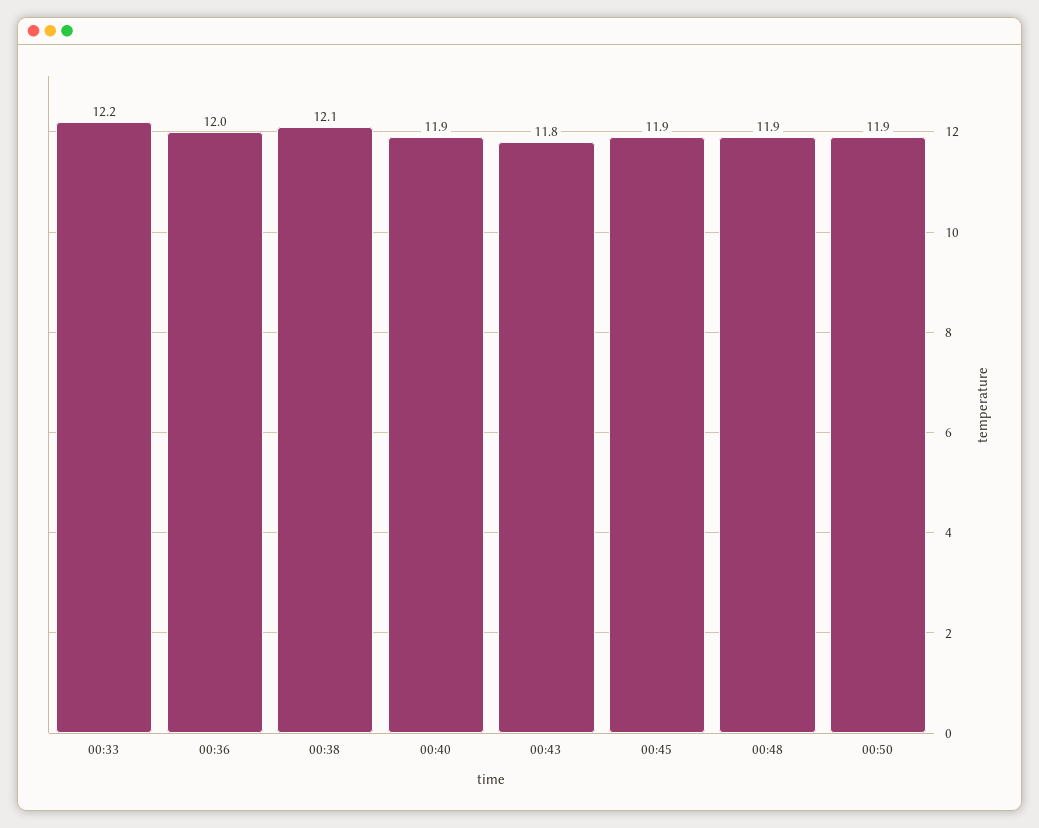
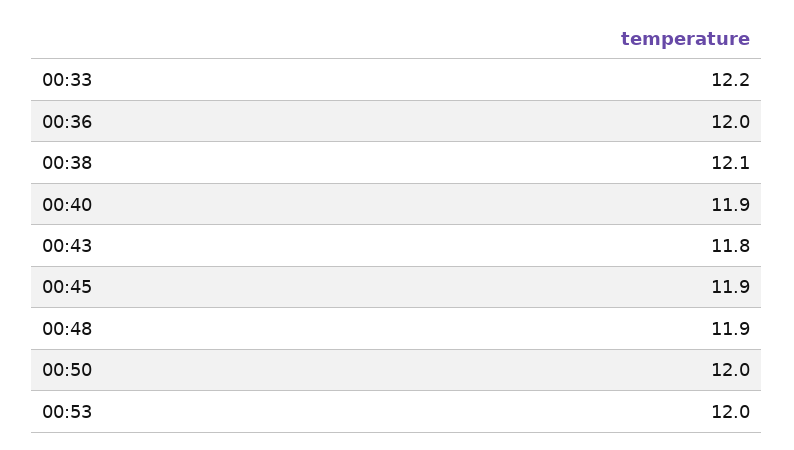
00:50: 11.9 -> 12
00:53: none -> 12

